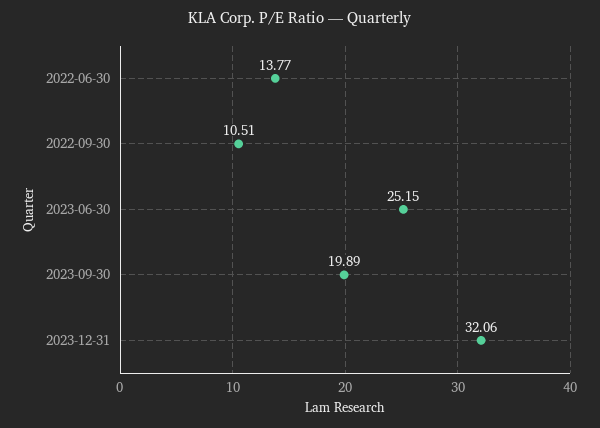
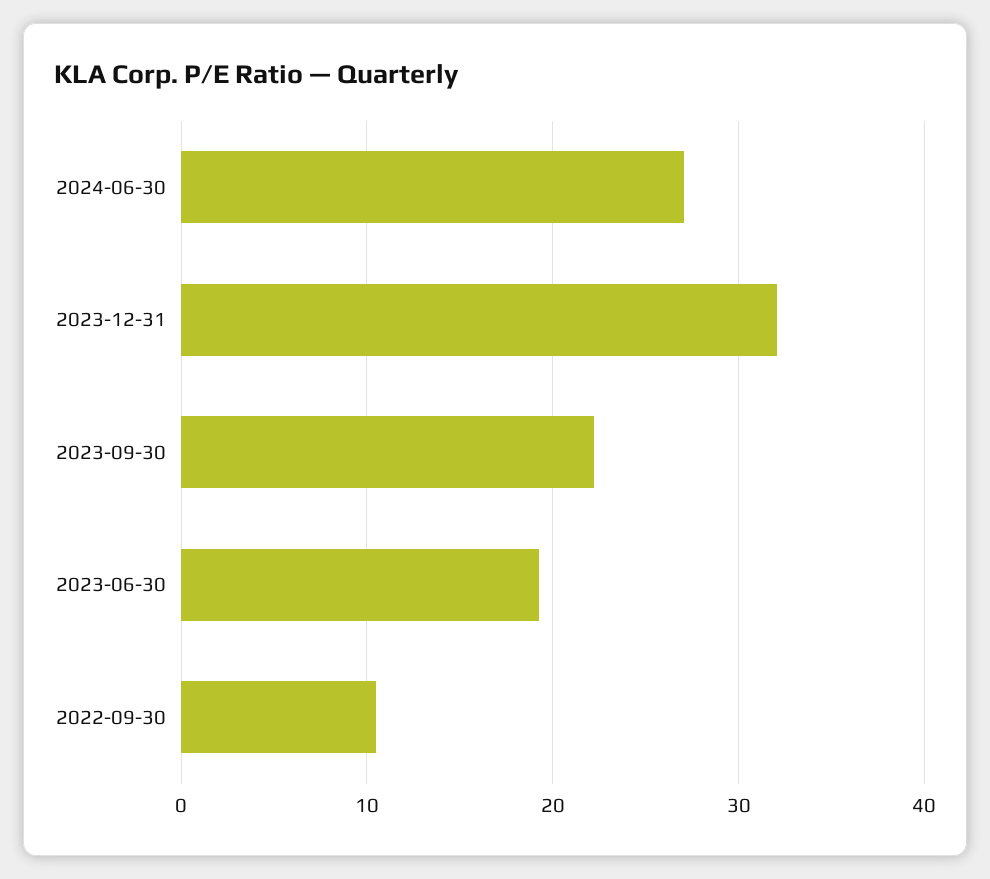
2022-06-30: 13.77 -> none
2023-06-30: 25.15 -> 19
2023-09-30: 19.89 -> 22
2024-06-30: none -> 27

